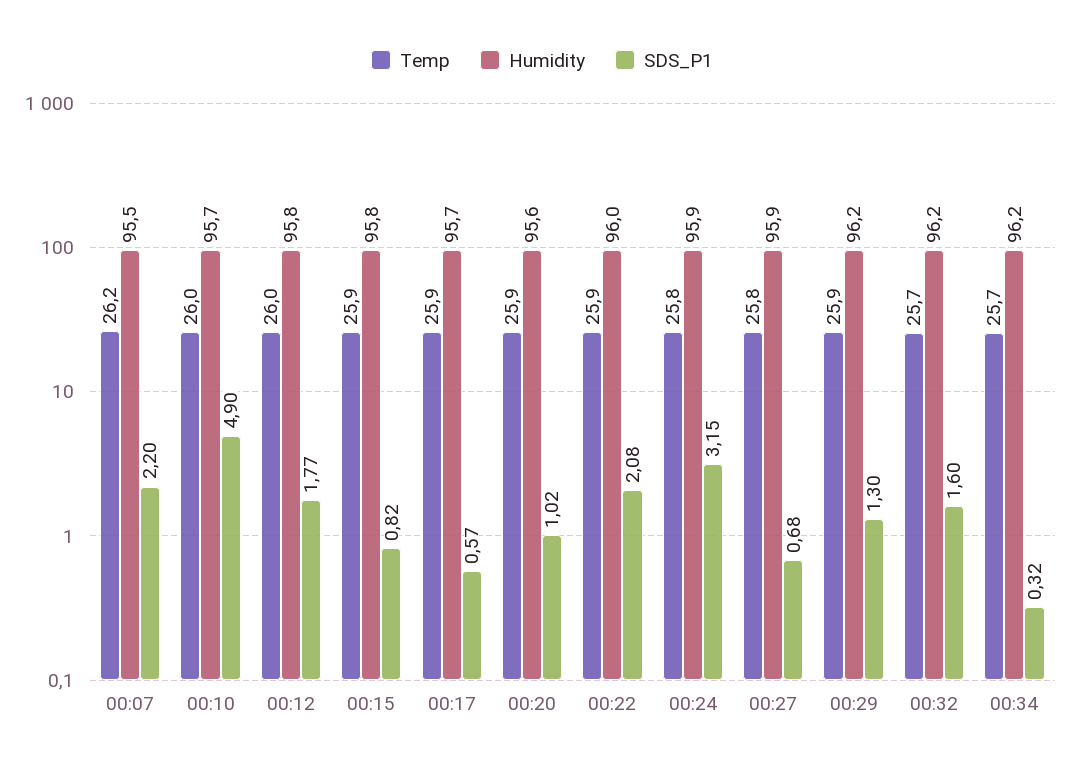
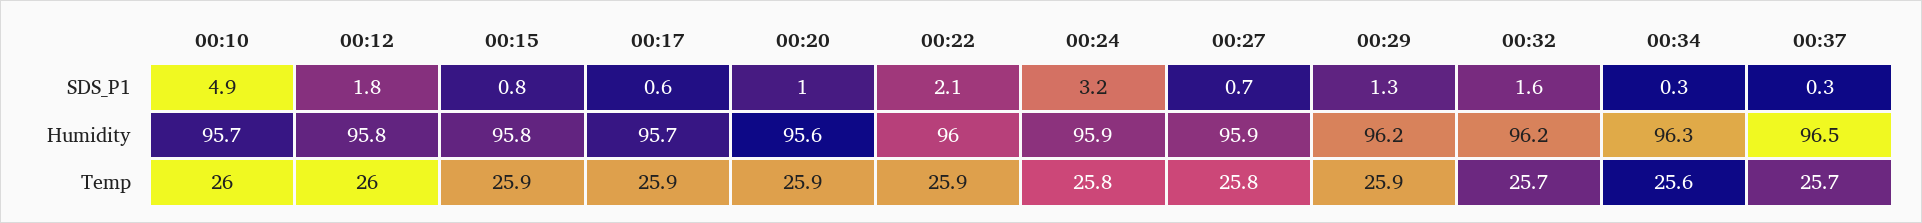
Temp, 00:07: 26.2 -> none
Humidity, 00:07: 95.5 -> none
SDS_P1, 00:07: 2.2 -> none
Temp, 00:34: 25.7 -> 25.6
Humidity, 00:34: 96.2 -> 96.3
SDS_P1, 00:37: none -> 0.3
Humidity, 00:37: none -> 96.5
Temp, 00:37: none -> 25.7

